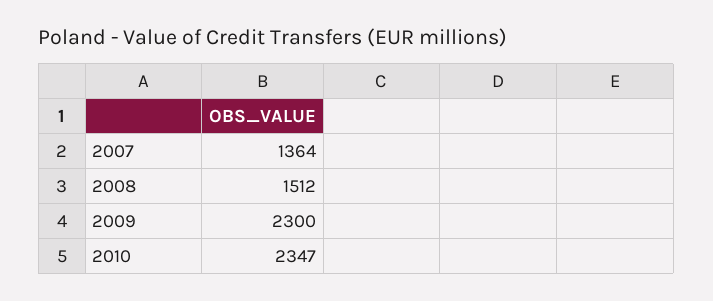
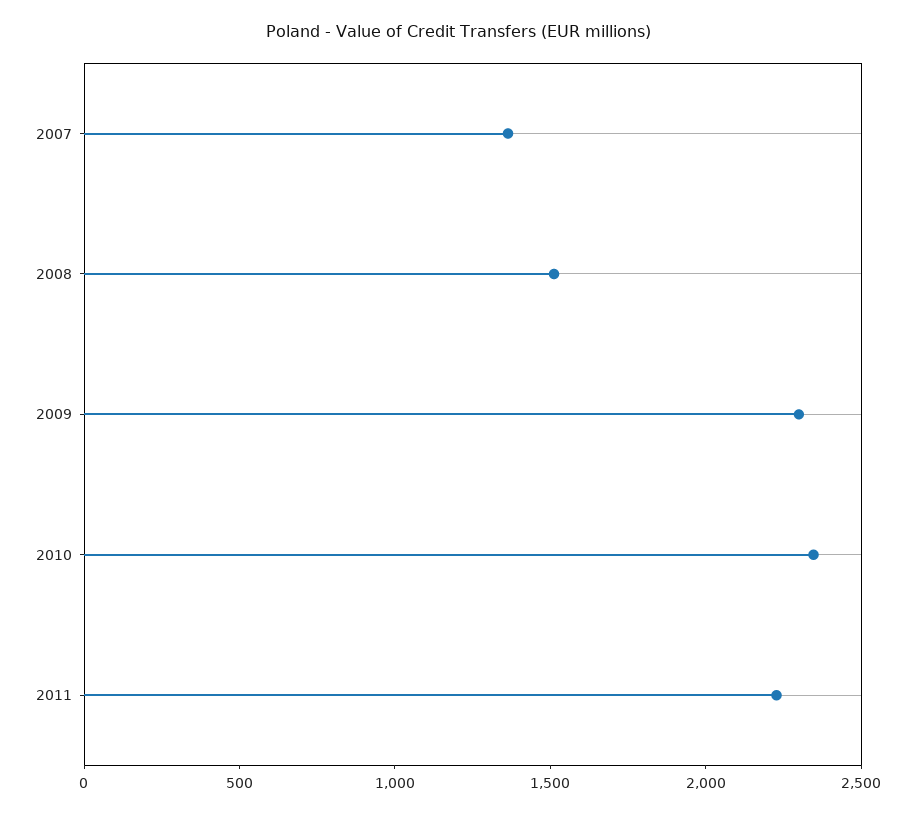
2011: none -> 2200

